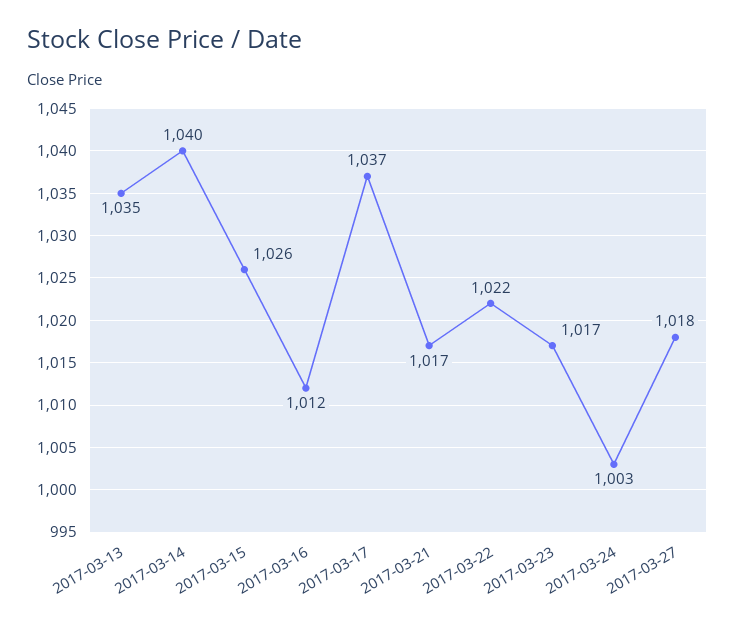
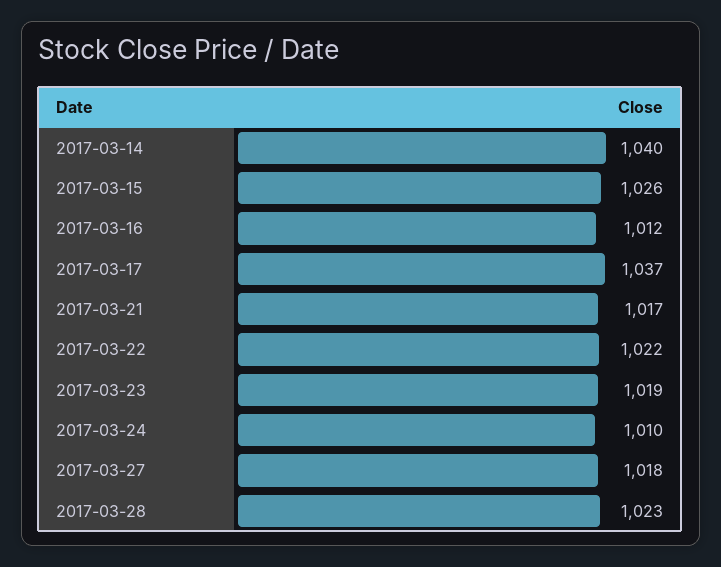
2017-03-13: 1035 -> none
2017-03-23: 1017 -> 1019
2017-03-24: 1003 -> 1010
2017-03-28: none -> 1023

